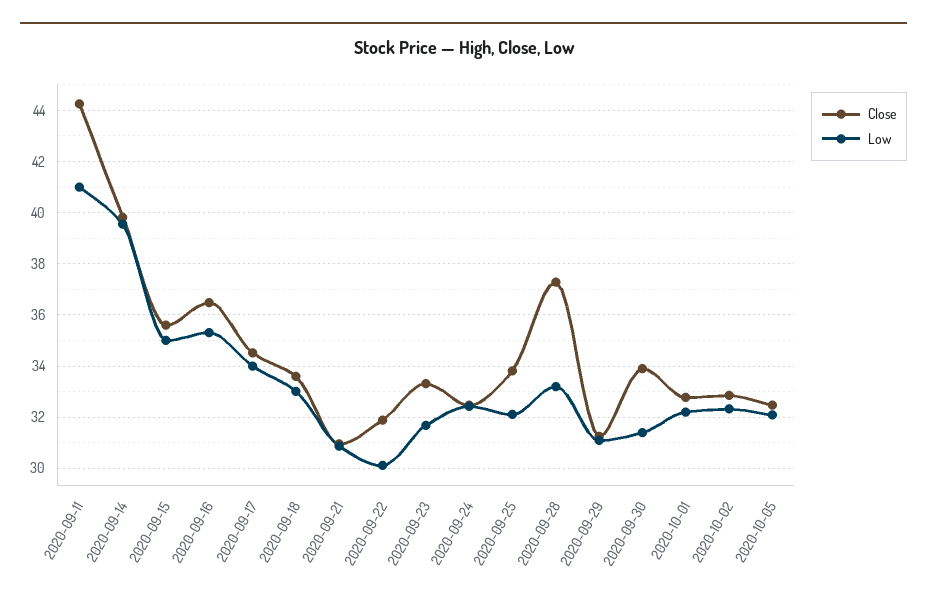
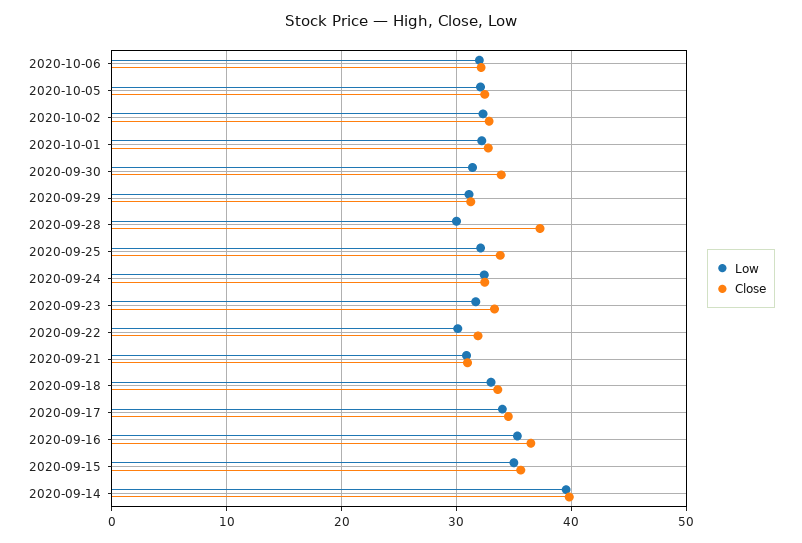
Close, 2020-09-11: 44.25 -> none
Low, 2020-09-11: 41 -> none
Low, 2020-09-28: 33.25 -> 30
Low, 2020-10-06: none -> 32
Close, 2020-10-06: none -> 32

